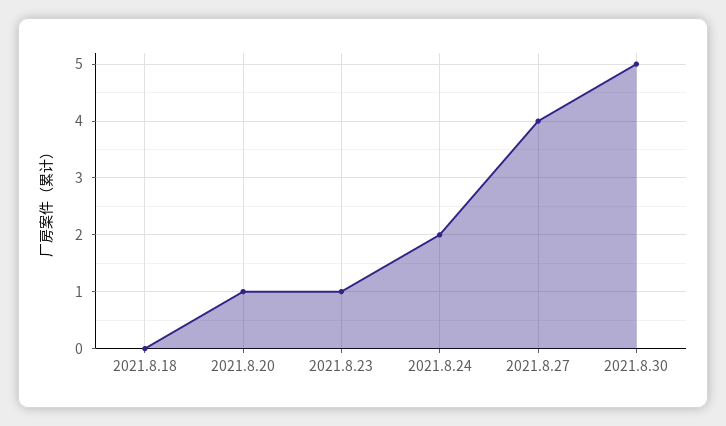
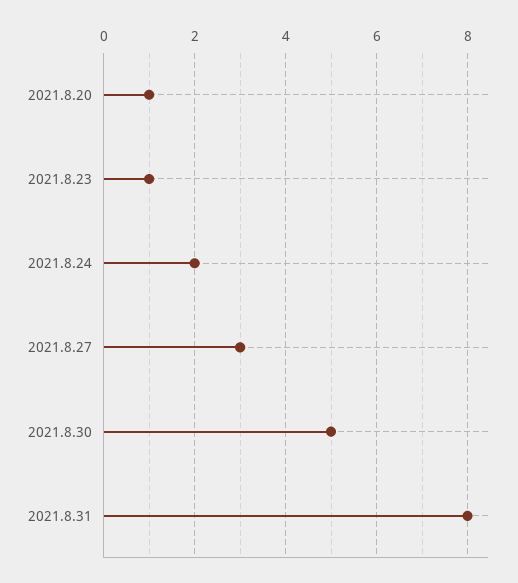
2021.8.18: 0 -> none
2021.8.27: 4 -> 3
2021.8.31: none -> 8

